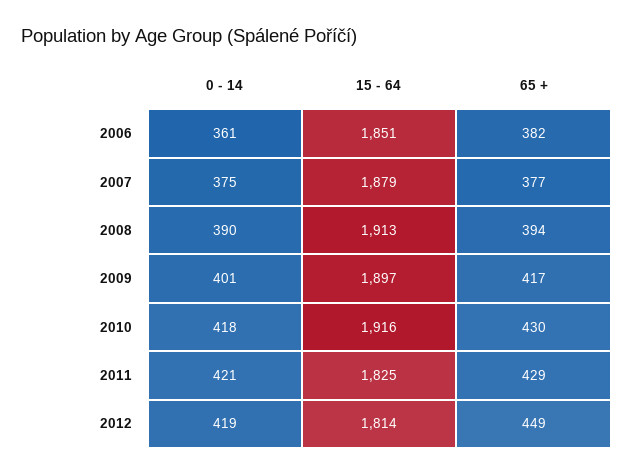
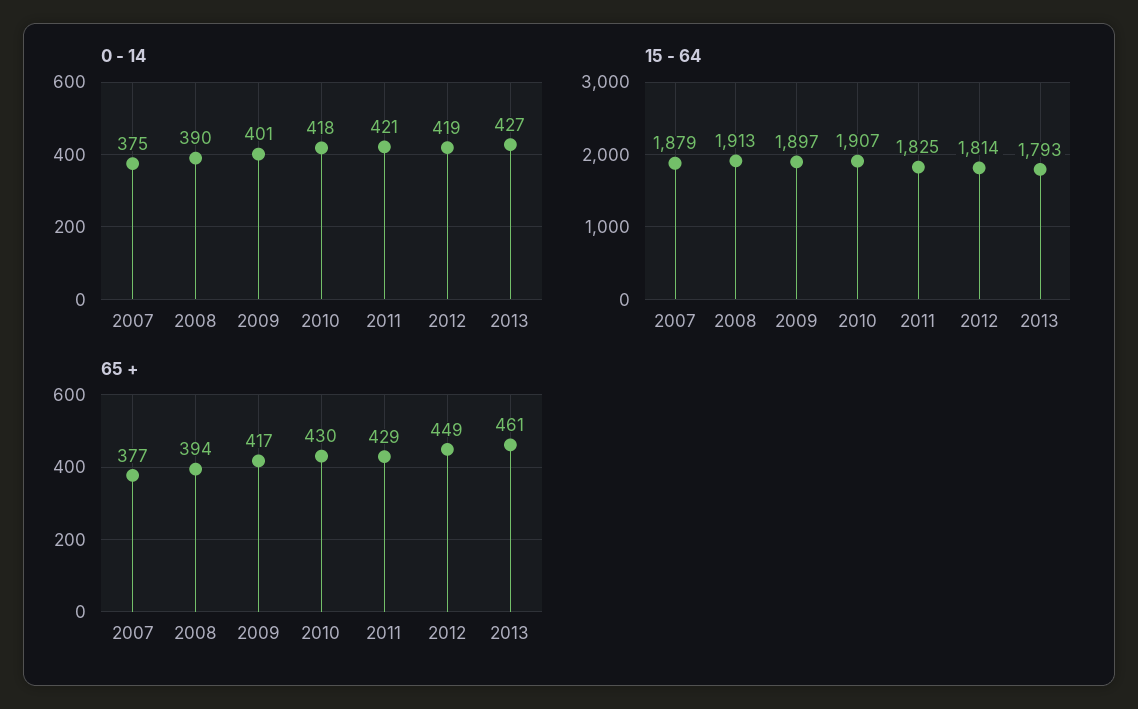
0 - 14, 2006: 361 -> none
15 - 64, 2006: 1851 -> none
65 +, 2006: 382 -> none
15 - 64, 2010: 1916 -> 1907
0 - 14, 2013: none -> 427
15 - 64, 2013: none -> 1793
65 +, 2013: none -> 461

